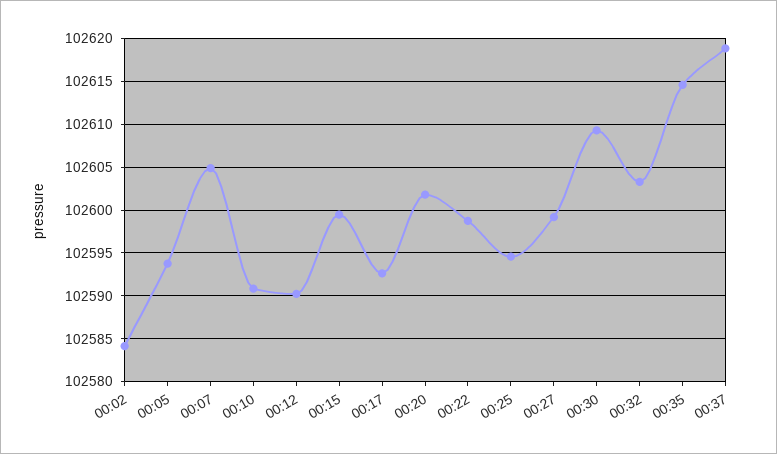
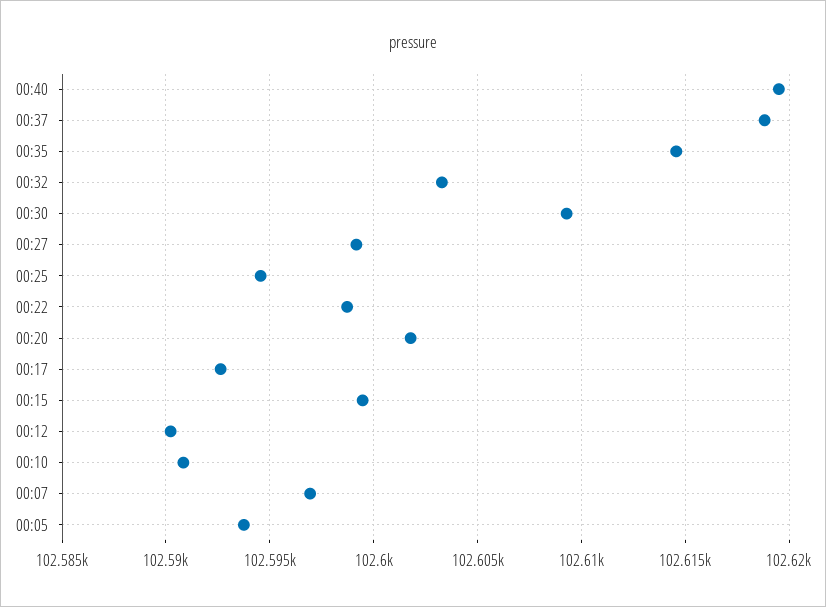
00:02: 102584 -> none
00:07: 102605 -> 102597
00:40: none -> 102619.5

